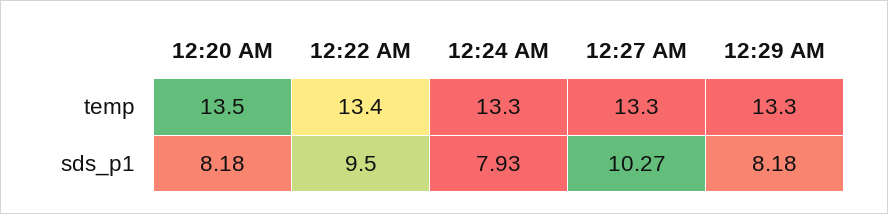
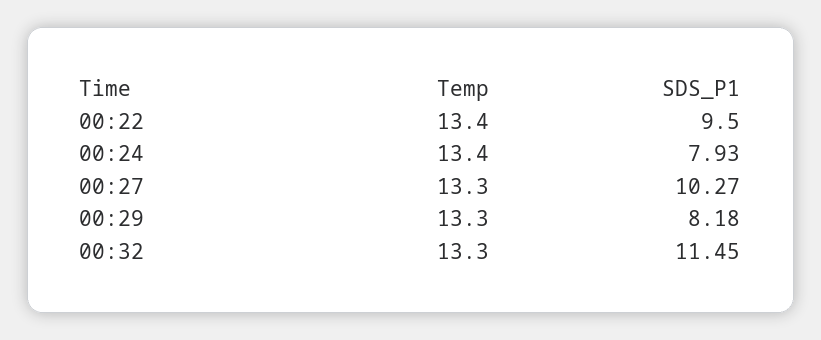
12:20 AM, temp: 13.5 -> none
12:24 AM, temp: 13.3 -> 13.4
12:20 AM, sds_p1: 8.18 -> none
00:32, temp: none -> 13.3
00:32, sds_p1: none -> 11.45

